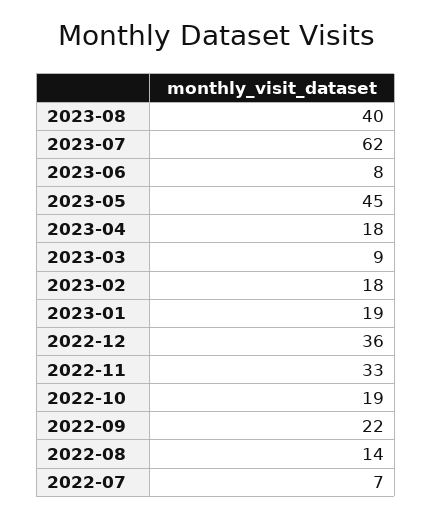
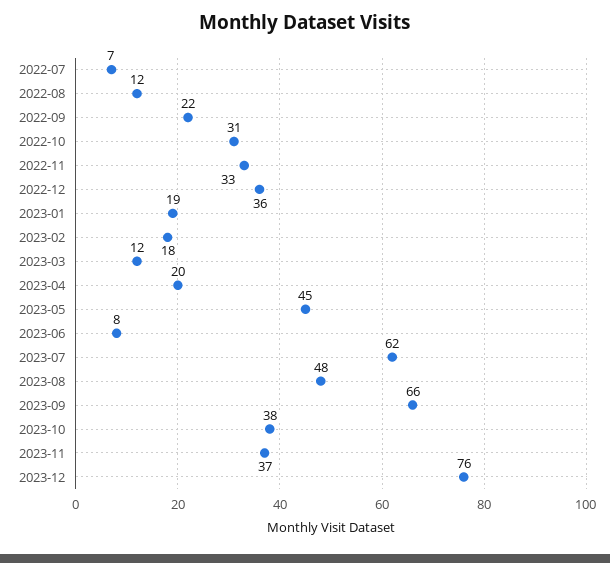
2023-08: 40 -> 48
2023-04: 18 -> 20
2023-03: 9 -> 12
2022-10: 19 -> 31
2022-08: 14 -> 12
2023-09: none -> 66
2023-10: none -> 38
2023-11: none -> 37
2023-12: none -> 76

